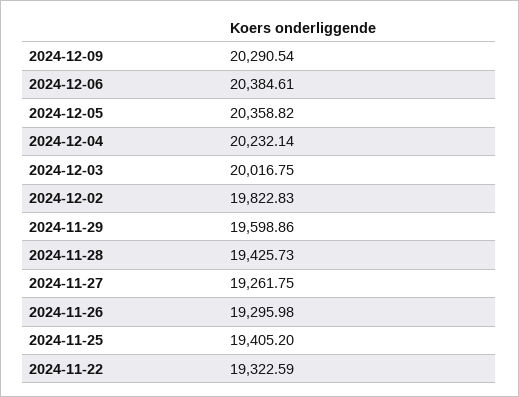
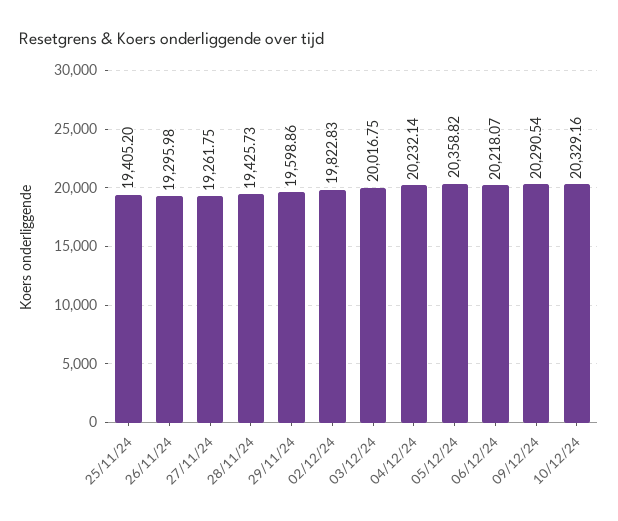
2024-12-06: 20384.61 -> 20218.07
2024-11-22: 19322.59 -> none
10/12/24: none -> 20329.16

